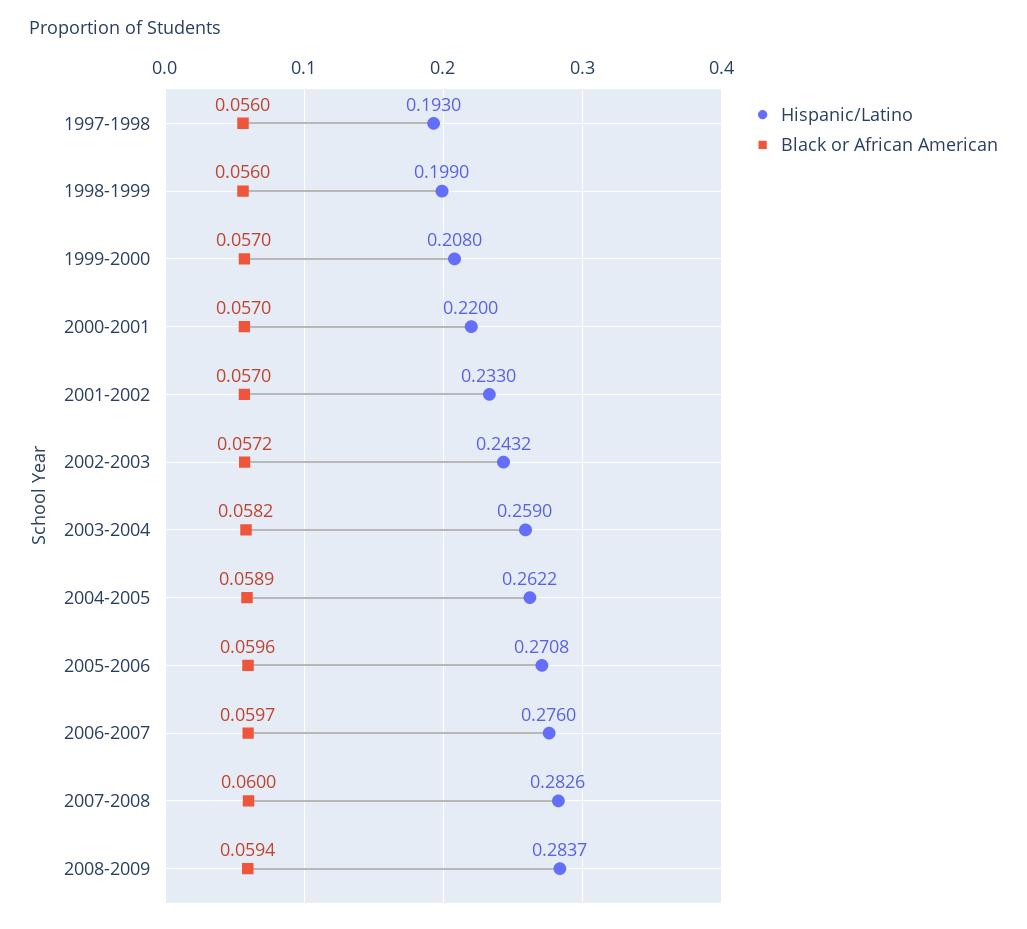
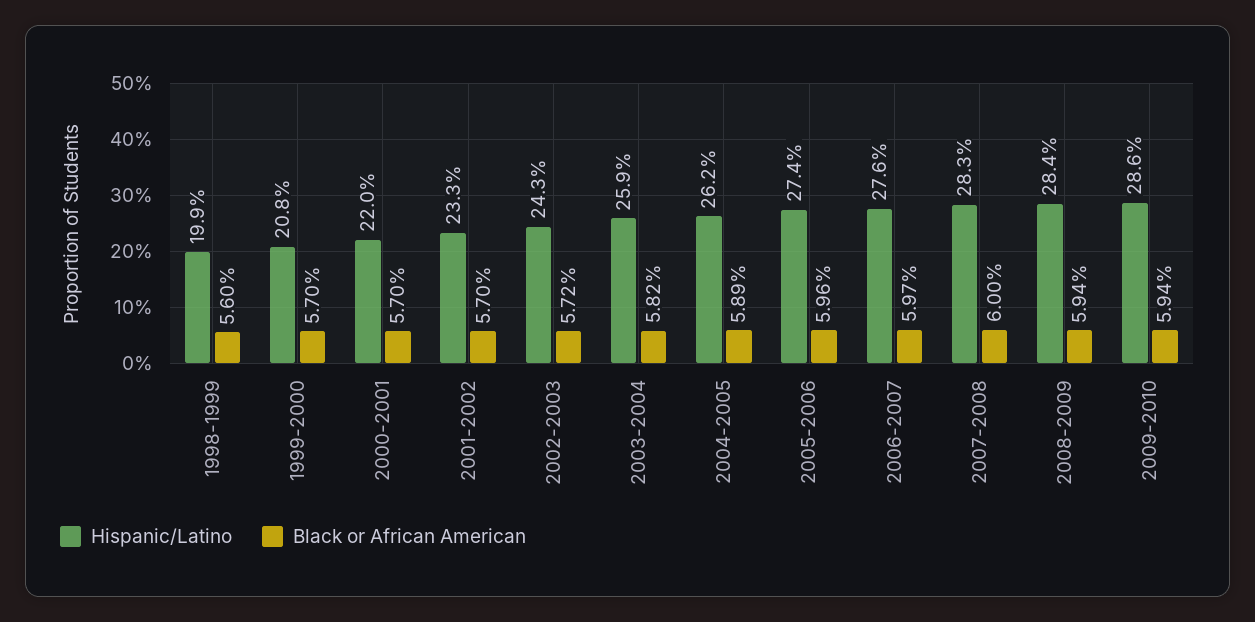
Hispanic/Latino, 1997-1998: 0.193 -> none
Black or African American, 1997-1998: 0.056 -> none
Hispanic/Latino, 2005-2006: 0.2708 -> 0.274
Hispanic/Latino, 2009-2010: none -> 0.286
Black or African American, 2009-2010: none -> 0.0594

